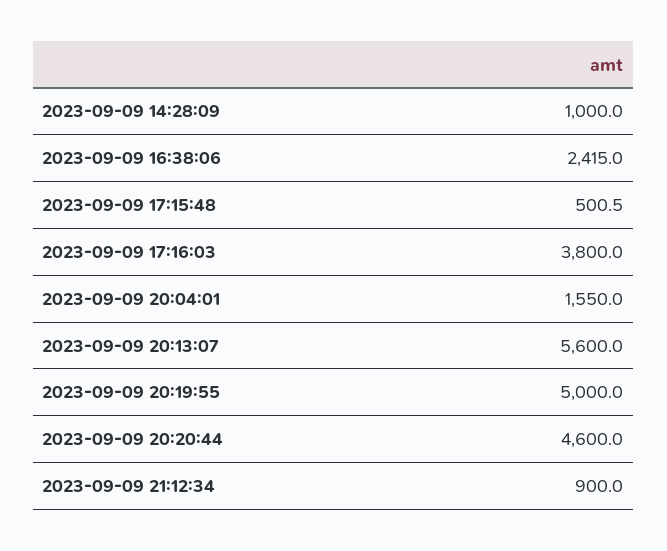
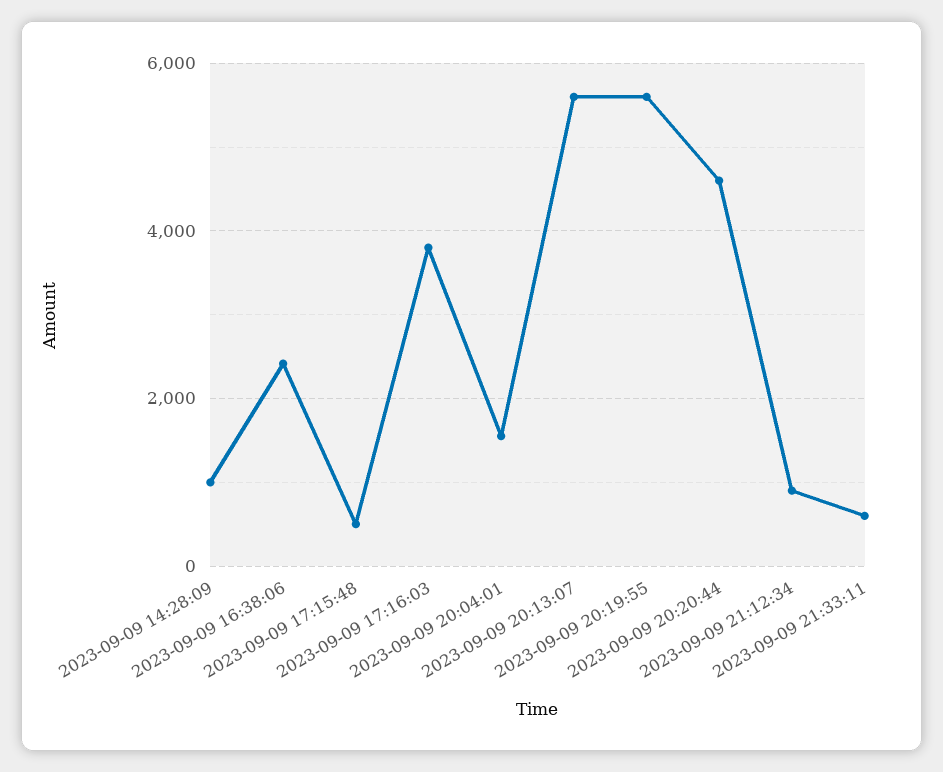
2023-09-09 20:19:55: 5000 -> 5600
2023-09-09 21:33:11: none -> 600

